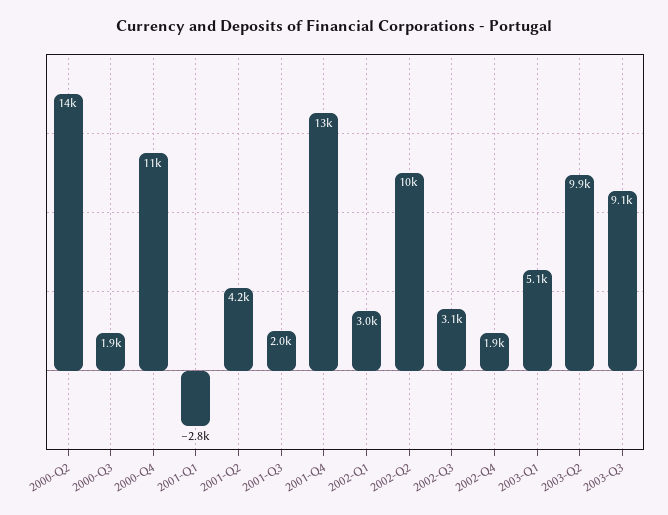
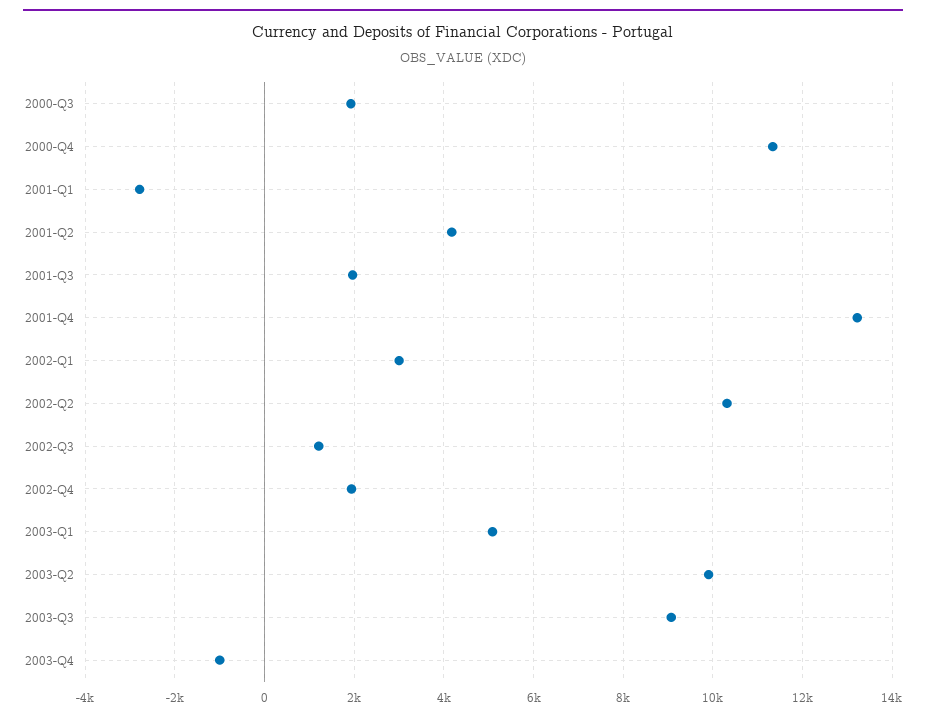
2000-Q2: 14000 -> none
2002-Q3: 3100 -> 1200
2003-Q4: none -> -1000

